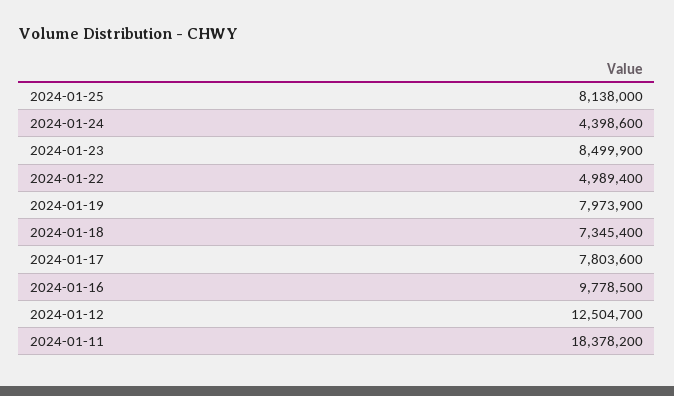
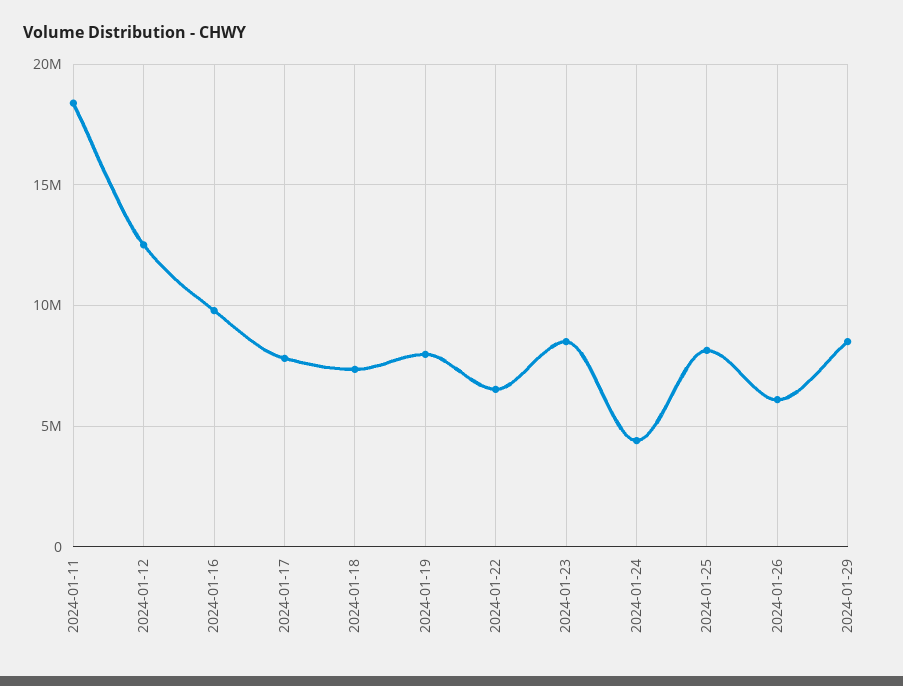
2024-01-22: 4989400 -> 6500000
2024-01-26: none -> 6000000
2024-01-29: none -> 8500000

